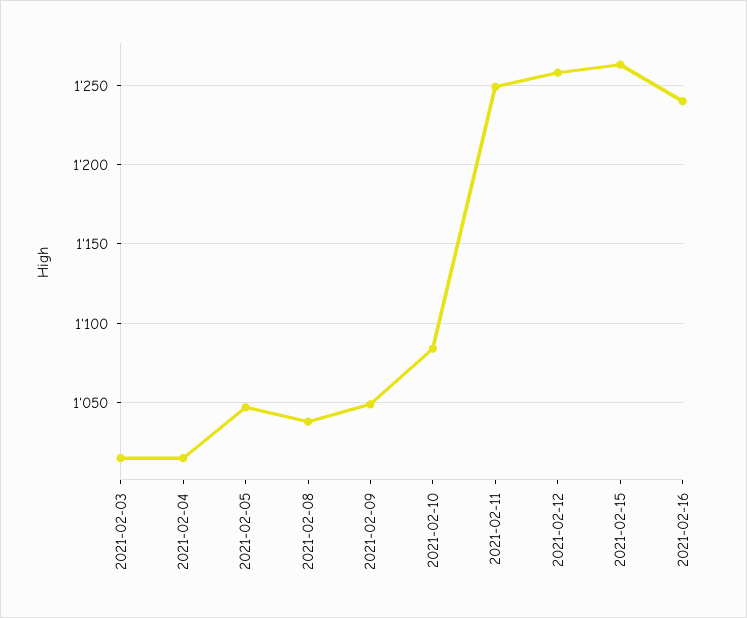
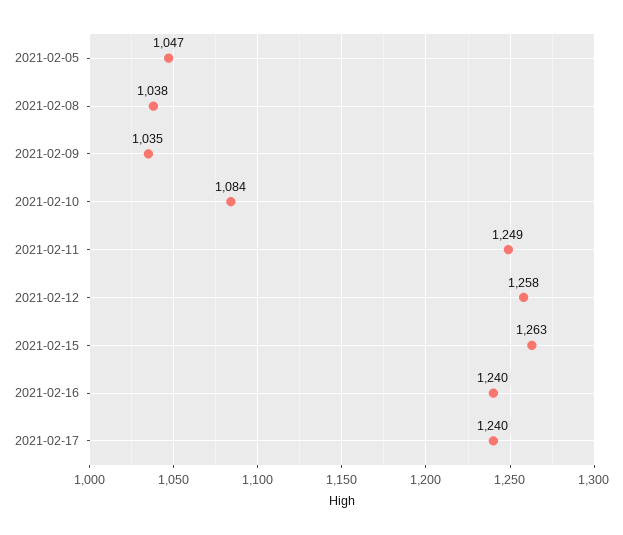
2021-02-03: 1015 -> none
2021-02-04: 1015 -> none
2021-02-09: 1050 -> 1035
2021-02-17: none -> 1240

